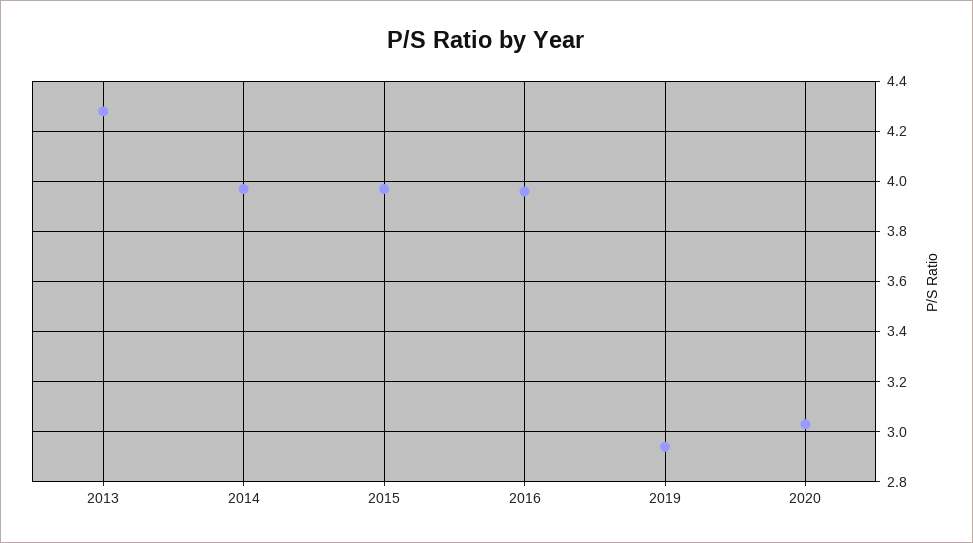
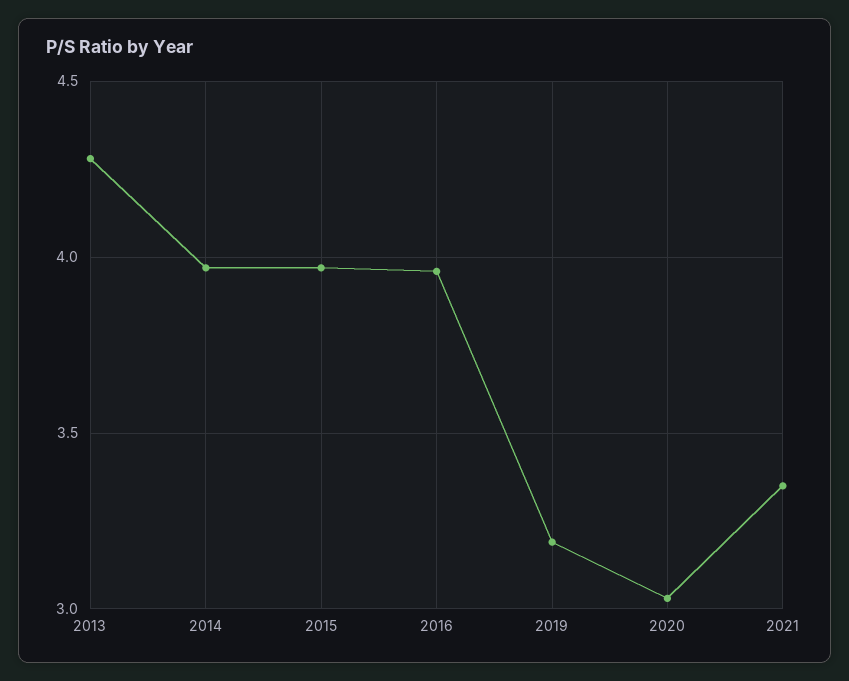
2019: 2.95 -> 3.2
2021: none -> 3.35

